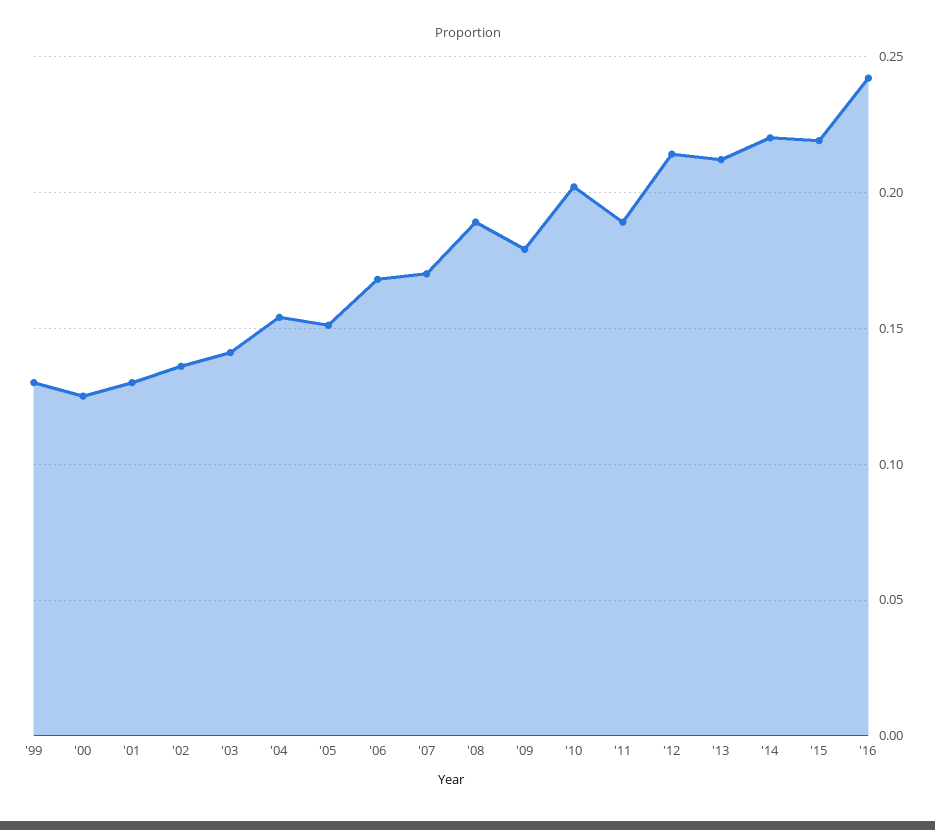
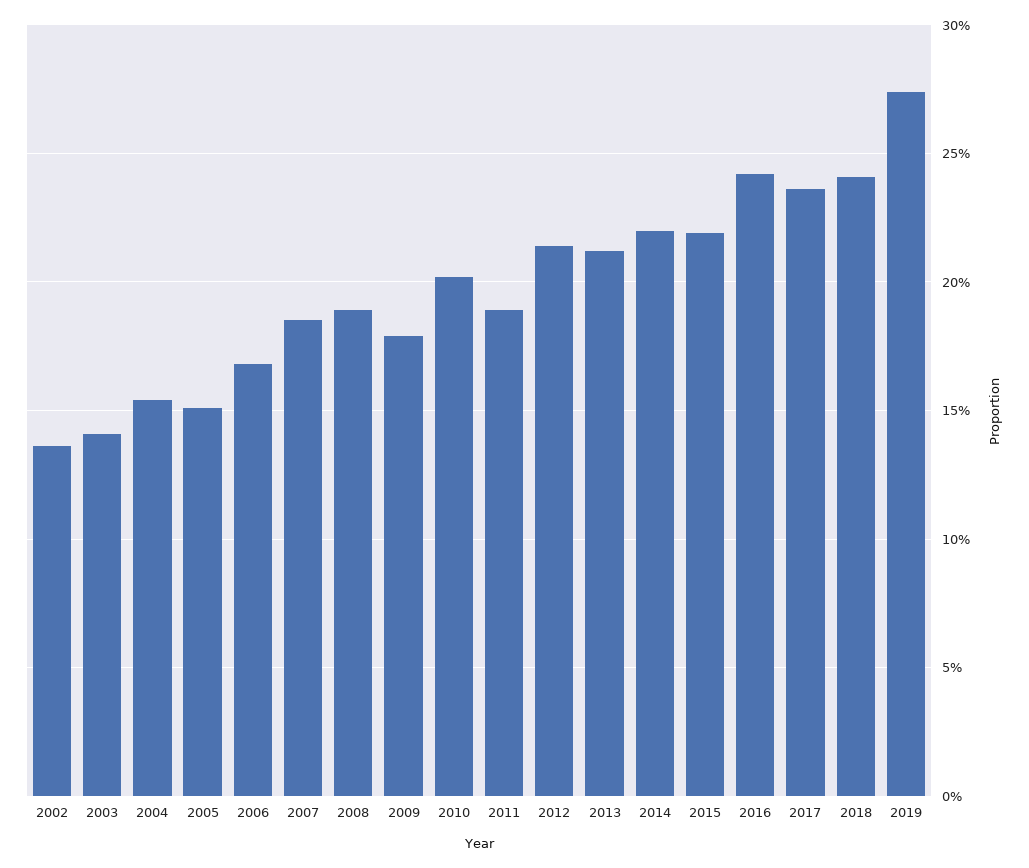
'99: 0.13 -> none
'00: 0.125 -> none
'01: 0.13 -> none
'07: 0.17 -> 0.185
2017: none -> 0.235
2018: none -> 0.24
2019: none -> 0.275

